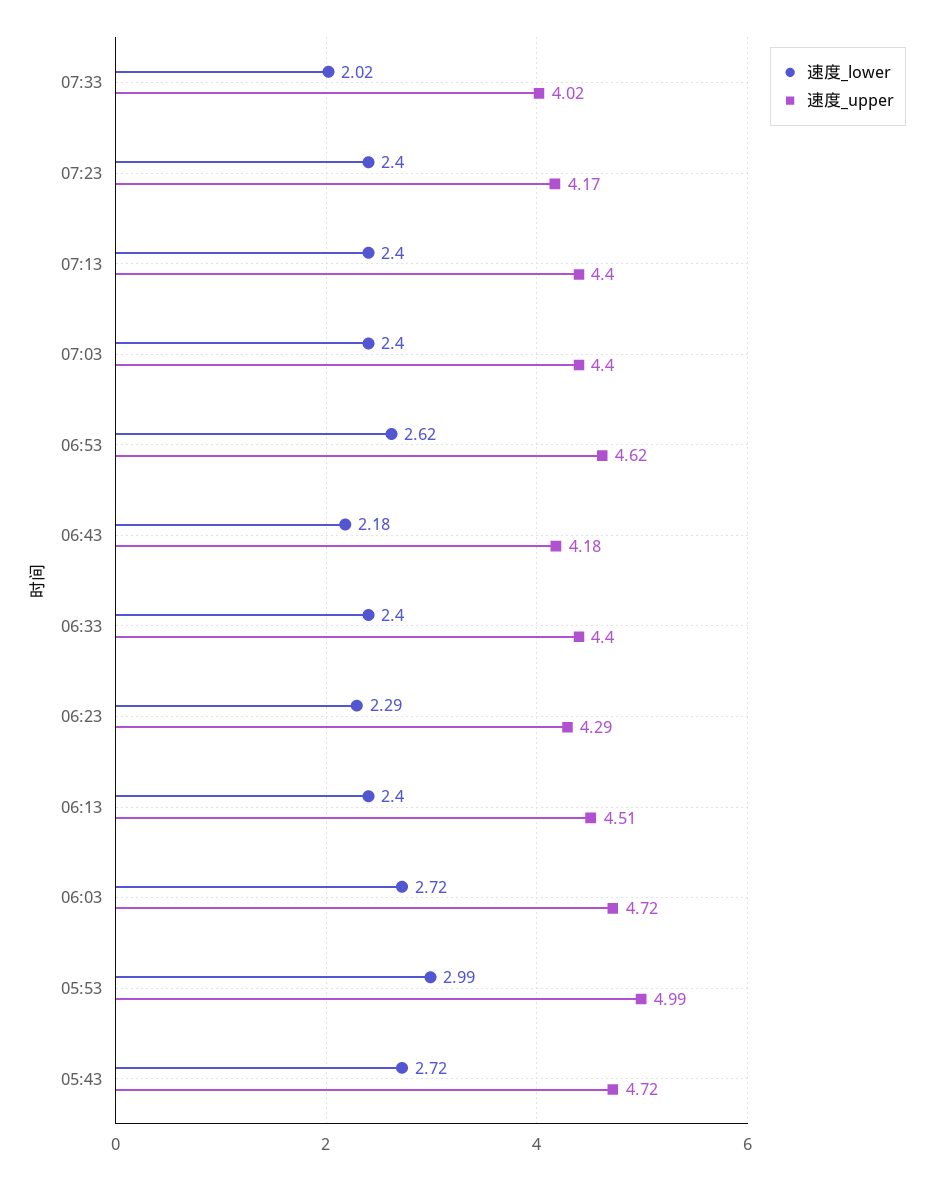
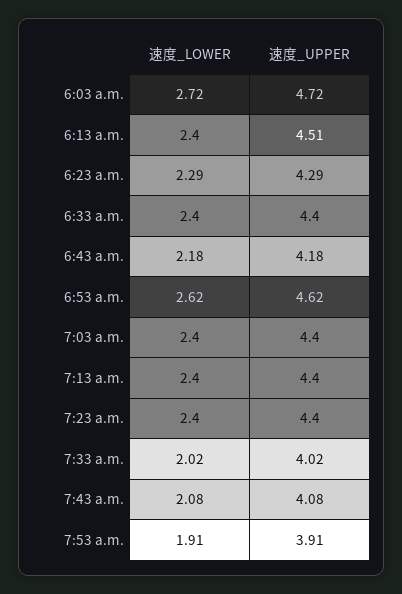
速度_upper, 07:23: 4.17 -> 4.4
速度_lower, 05:53: 2.99 -> none
速度_upper, 05:53: 4.99 -> none
速度_lower, 05:43: 2.72 -> none
速度_upper, 05:43: 4.72 -> none
速度_lower, 7:43 a.m.: none -> 2.08
速度_upper, 7:43 a.m.: none -> 4.08
速度_lower, 7:53 a.m.: none -> 1.91
速度_upper, 7:53 a.m.: none -> 3.91

